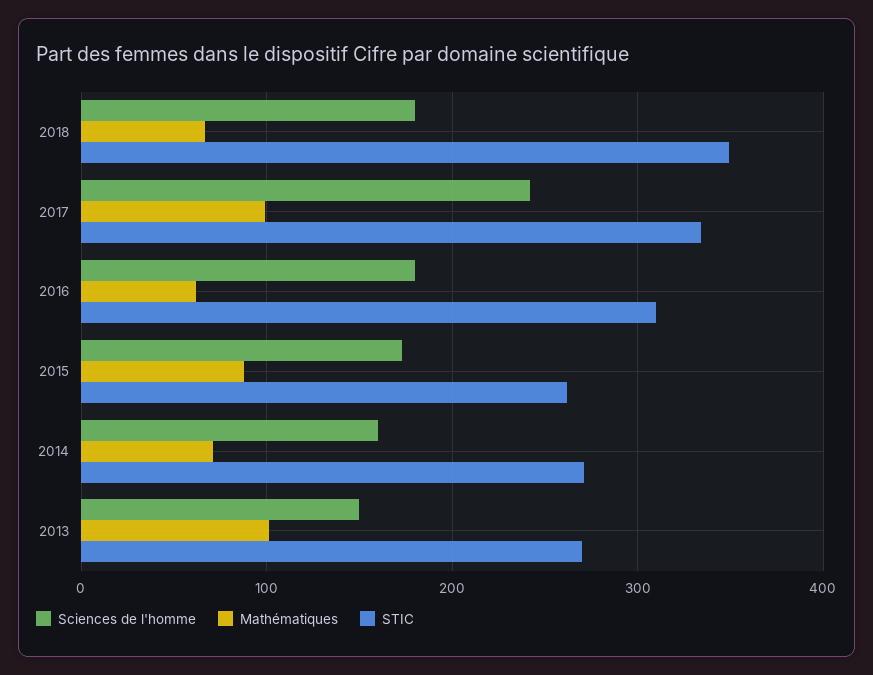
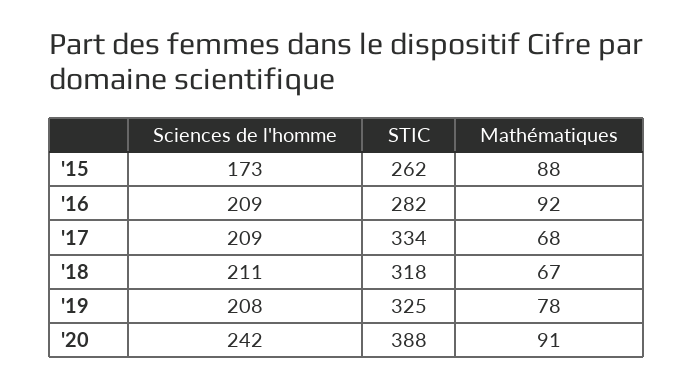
Sciences de l'homme, 2018: 180 -> 211
STIC, 2018: 350 -> 318
Sciences de l'homme, 2017: 240 -> 209
Mathématiques, 2017: 100 -> 68
Sciences de l'homme, 2016: 180 -> 209
Mathématiques, 2016: 60 -> 92
STIC, 2016: 310 -> 282
Sciences de l'homme, 2014: 160 -> none
Mathématiques, 2014: 70 -> none
STIC, 2014: 270 -> none
Sciences de l'homme, 2013: 150 -> none
Mathématiques, 2013: 100 -> none
STIC, 2013: 270 -> none
Sciences de l'homme, '19: none -> 208
STIC, '19: none -> 325
Mathématiques, '19: none -> 78
Sciences de l'homme, '20: none -> 242
STIC, '20: none -> 388
Mathématiques, '20: none -> 91

